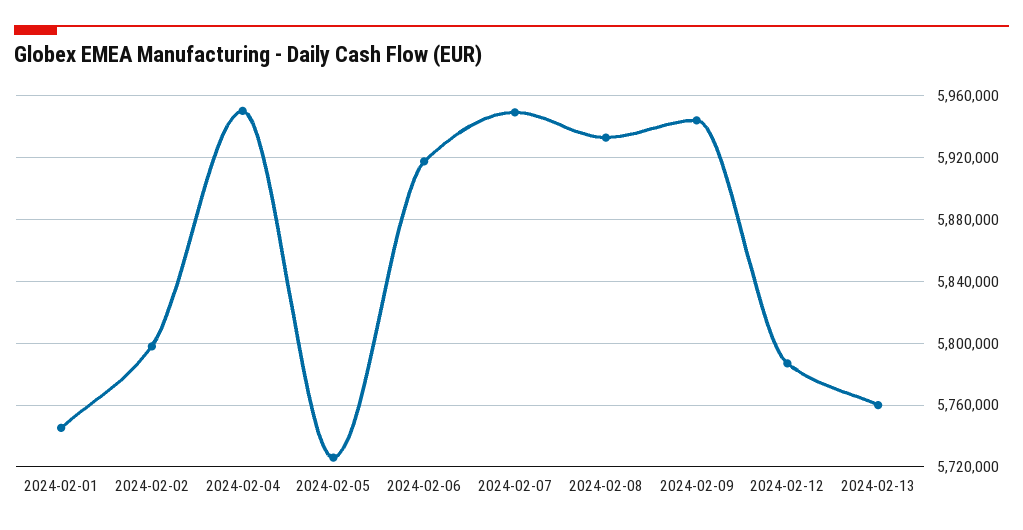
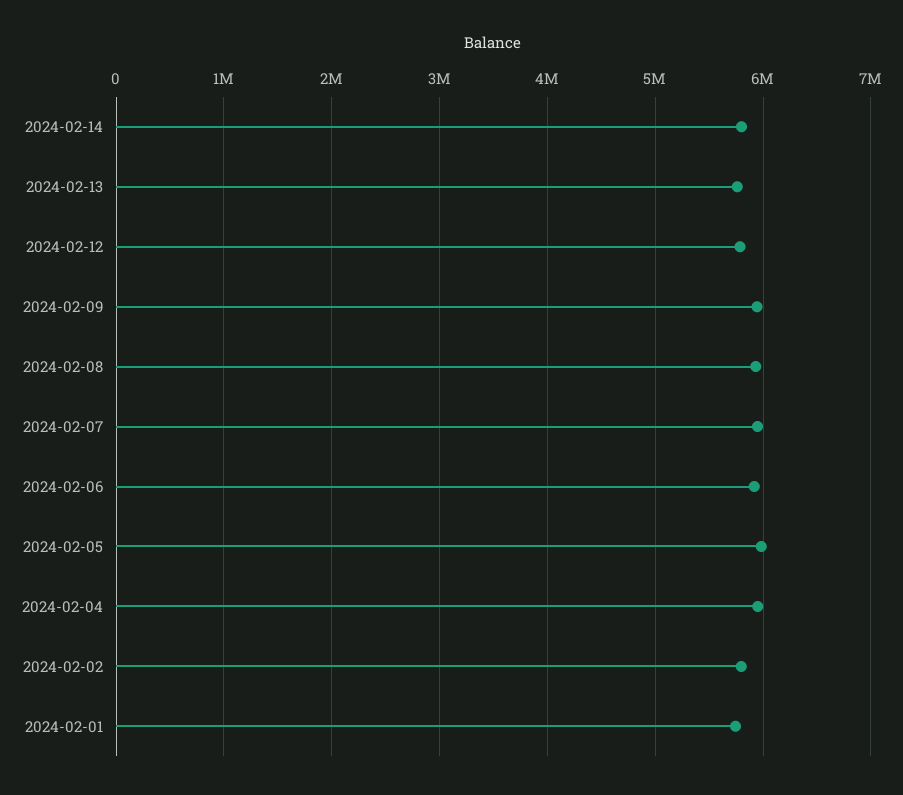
2024-02-05: 5725000 -> 6000000
2024-02-14: none -> 5800000

